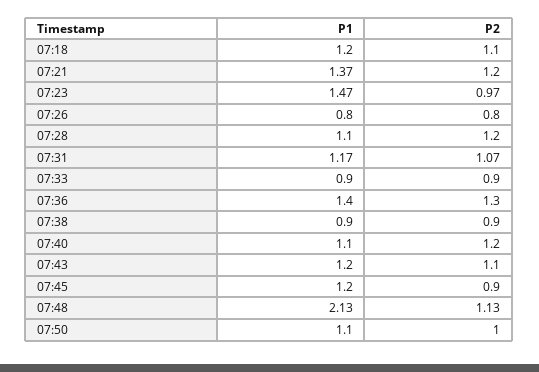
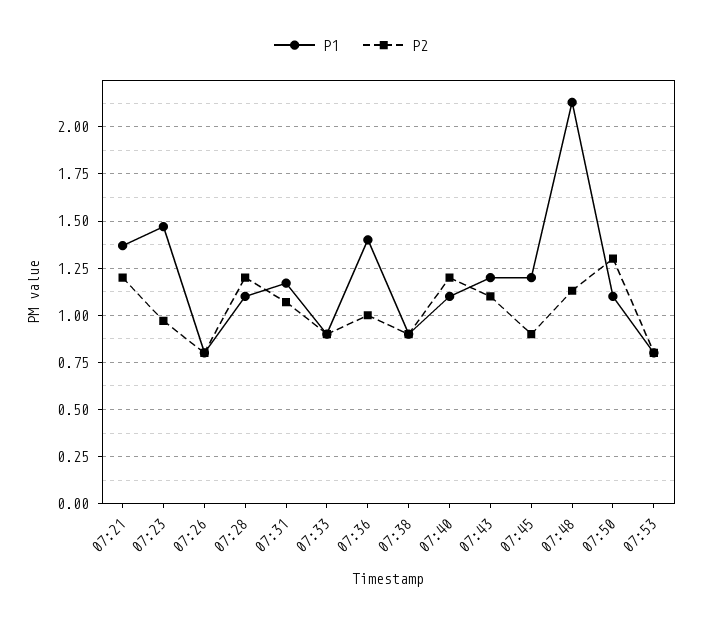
P1, 07:18: 1.2 -> none
P2, 07:18: 1.1 -> none
P2, 07:36: 1.3 -> 1
P2, 07:50: 1 -> 1.3
P1, 07:53: none -> 0.8
P2, 07:53: none -> 0.8

